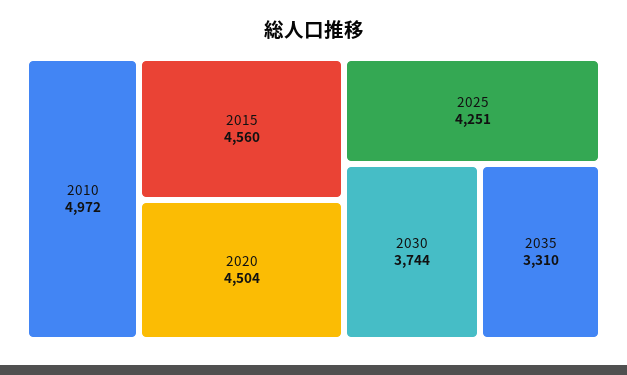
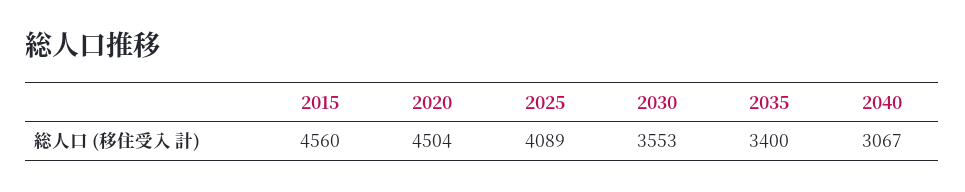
2010: 4972 -> none
2025: 4251 -> 4089
2030: 3744 -> 3553
2035: 3310 -> 3400
2040: none -> 3067

